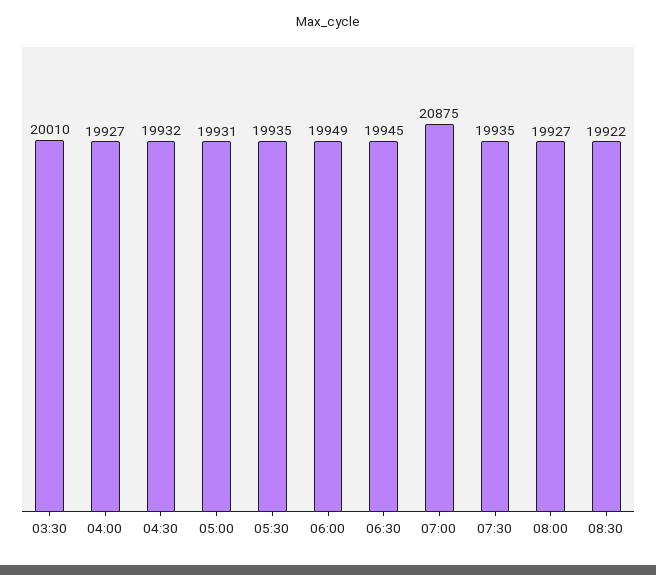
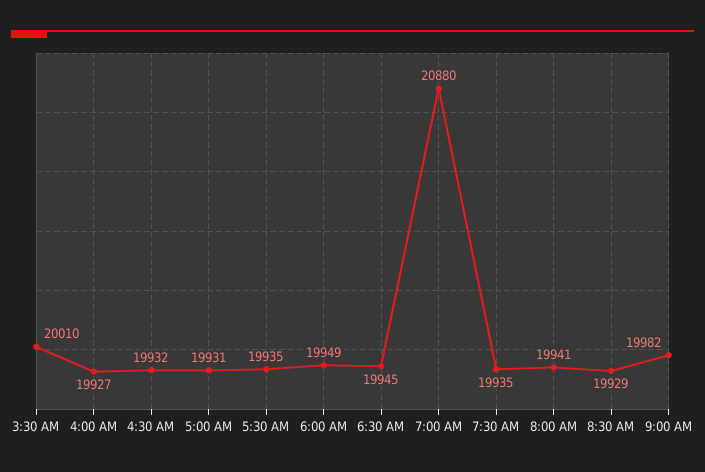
07:00: 20875 -> 20880
08:00: 19927 -> 19941
08:30: 19922 -> 19929
9:00 AM: none -> 19982

